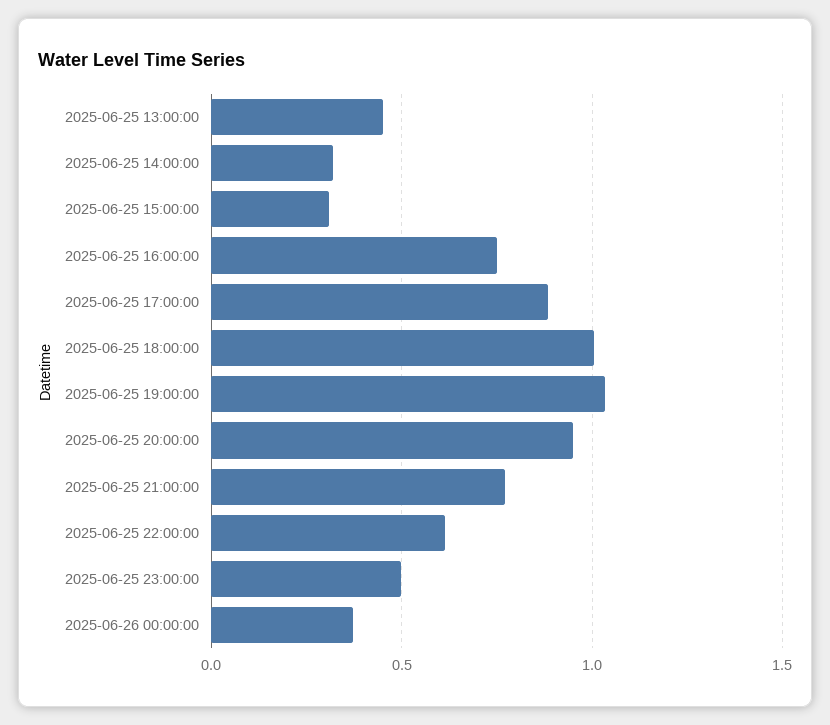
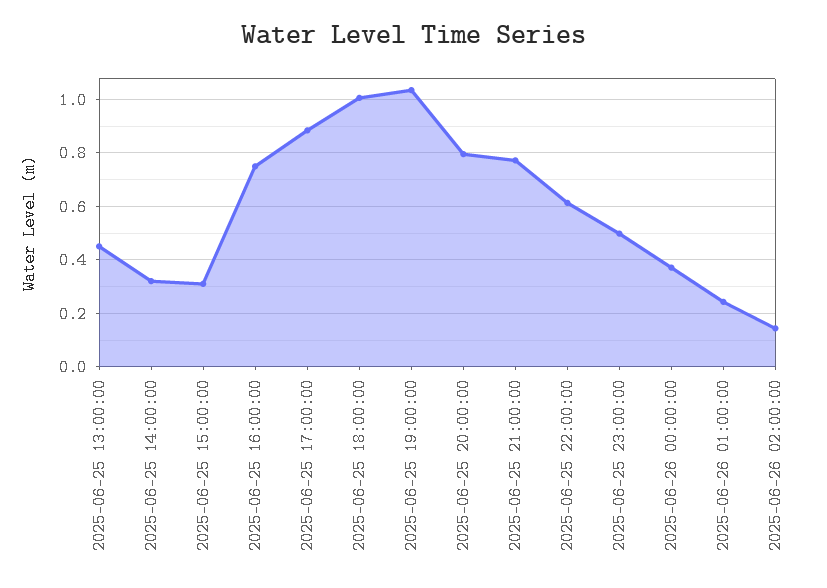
2025-06-25 20:00:00: 0.95 -> 0.8
2025-06-26 01:00:00: none -> 0.25
2025-06-26 02:00:00: none -> 0.15

